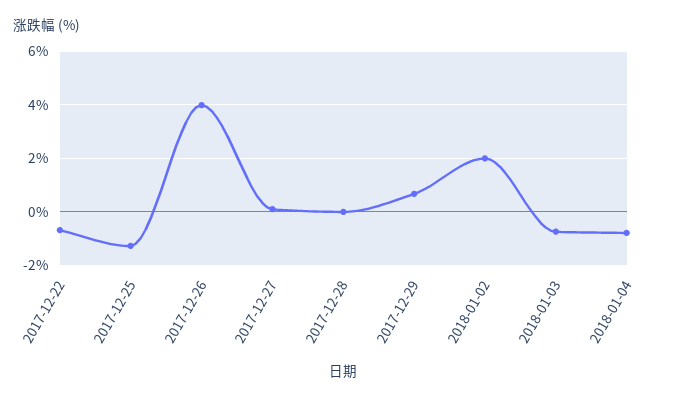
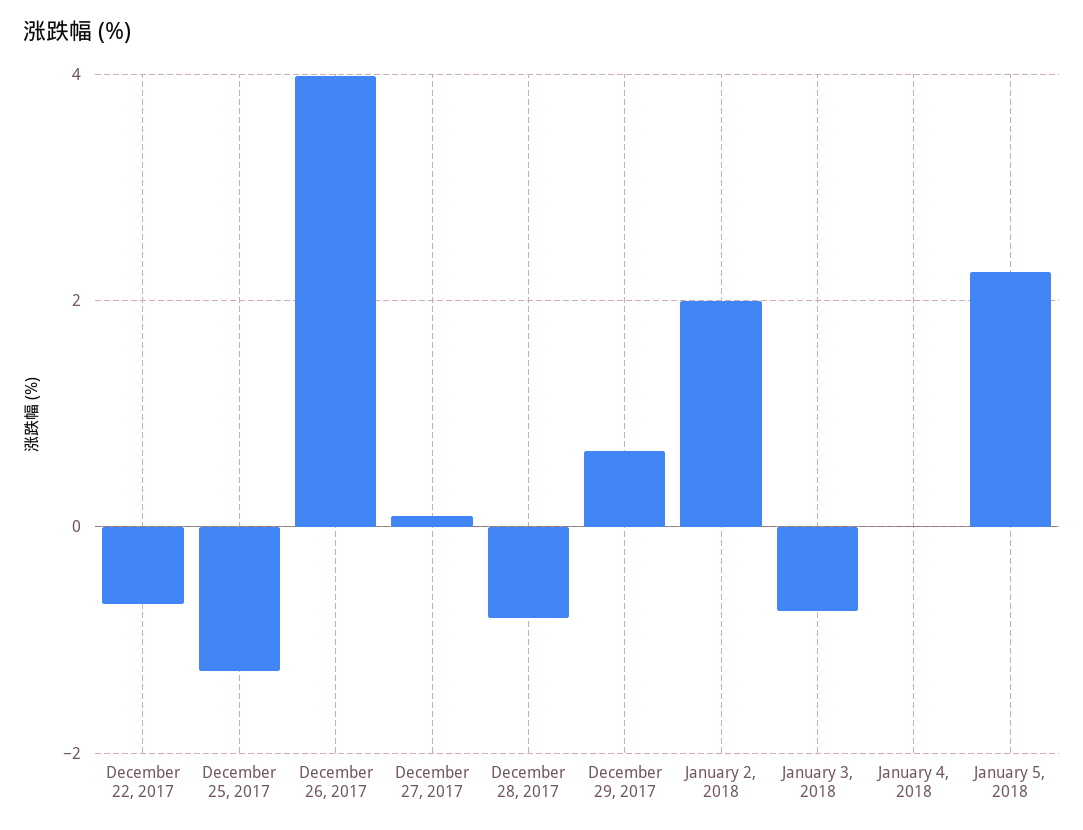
2017-12-28: 0 -> -0.8
2018-01-04: -0.75 -> 0
January 5, 2018: none -> 2.2

